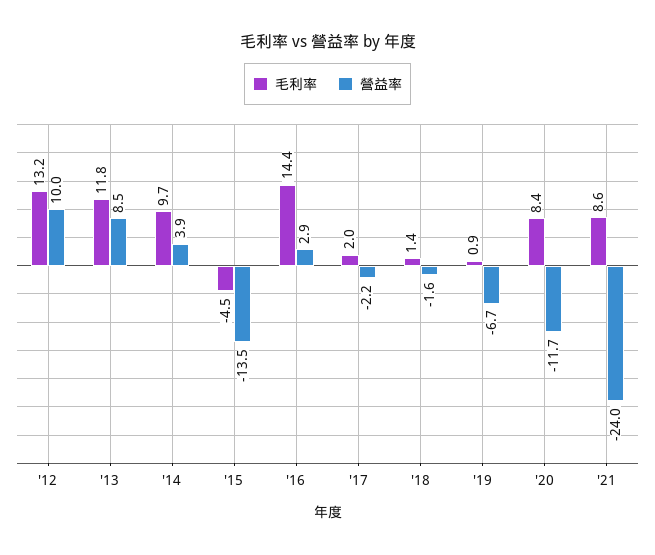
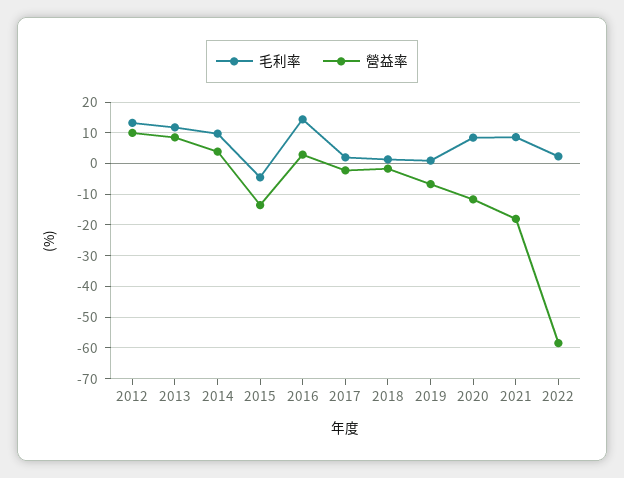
營益率, '21: -24 -> -18
毛利率, 2022: none -> 2
營益率, 2022: none -> -58

